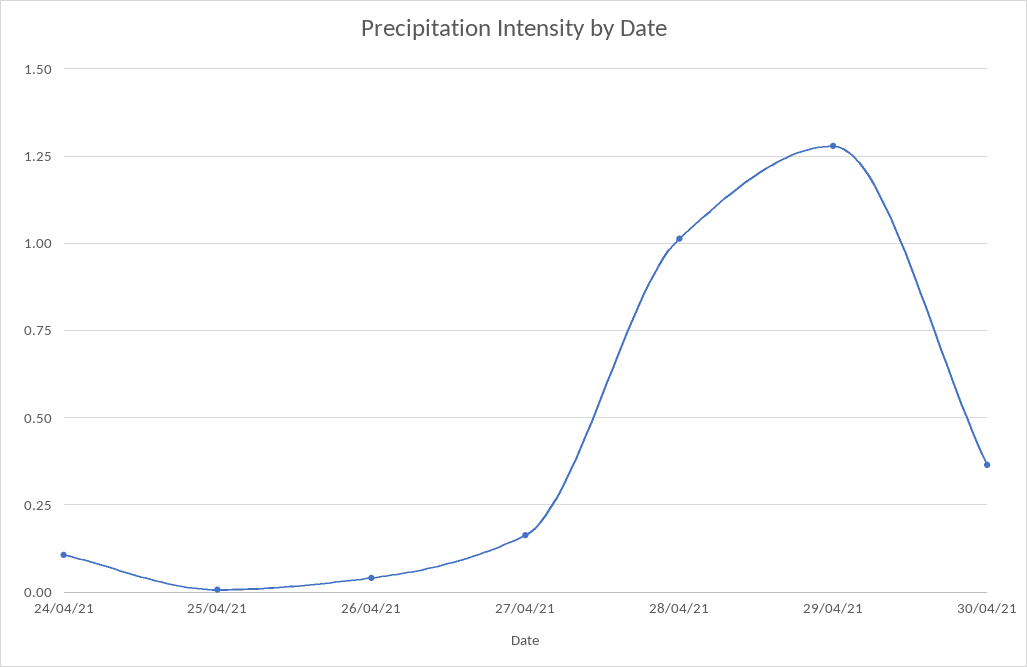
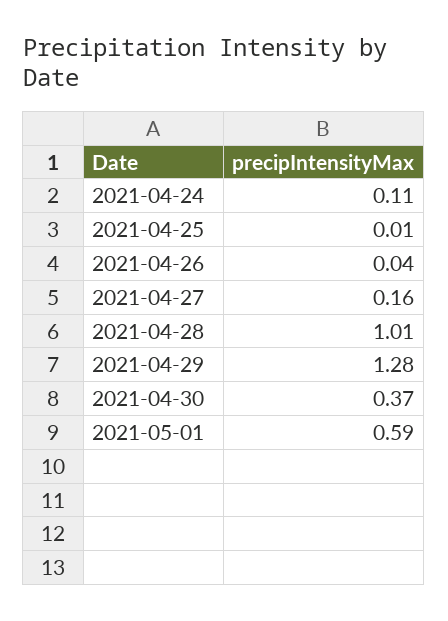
2021-05-01: none -> 0.59

